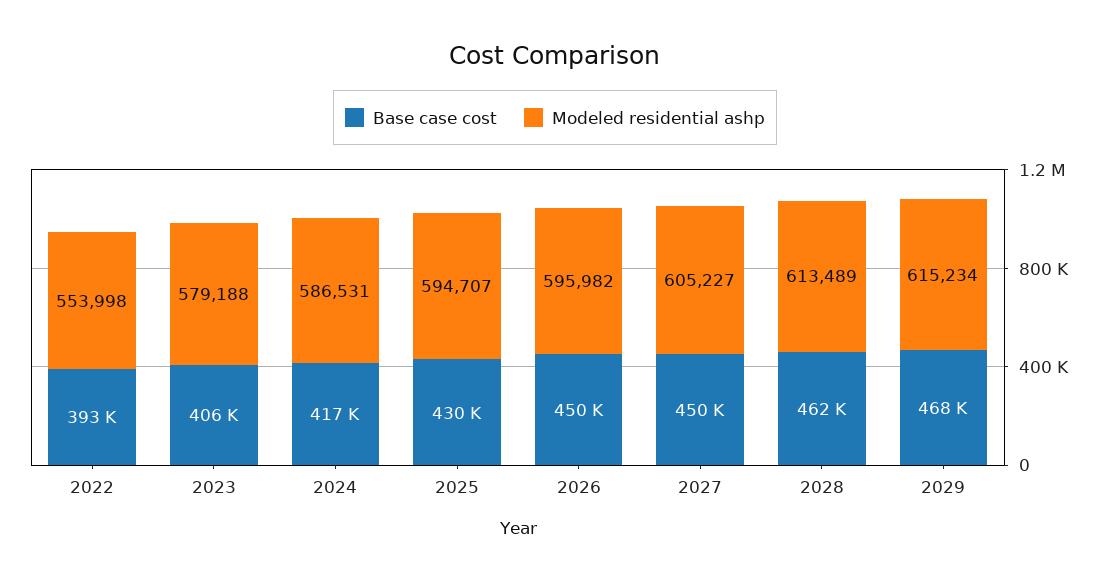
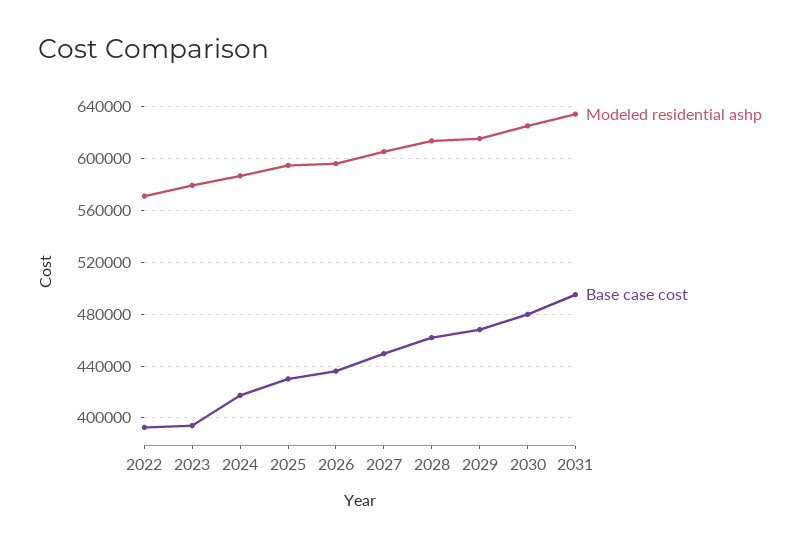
Modeled residential ashp, 2022: 553998 -> 570000
Base case cost, 2023: 406000 -> 395000
Base case cost, 2026: 450000 -> 435000
Modeled residential ashp, 2030: none -> 625000
Base case cost, 2030: none -> 480000
Modeled residential ashp, 2031: none -> 635000
Base case cost, 2031: none -> 495000

